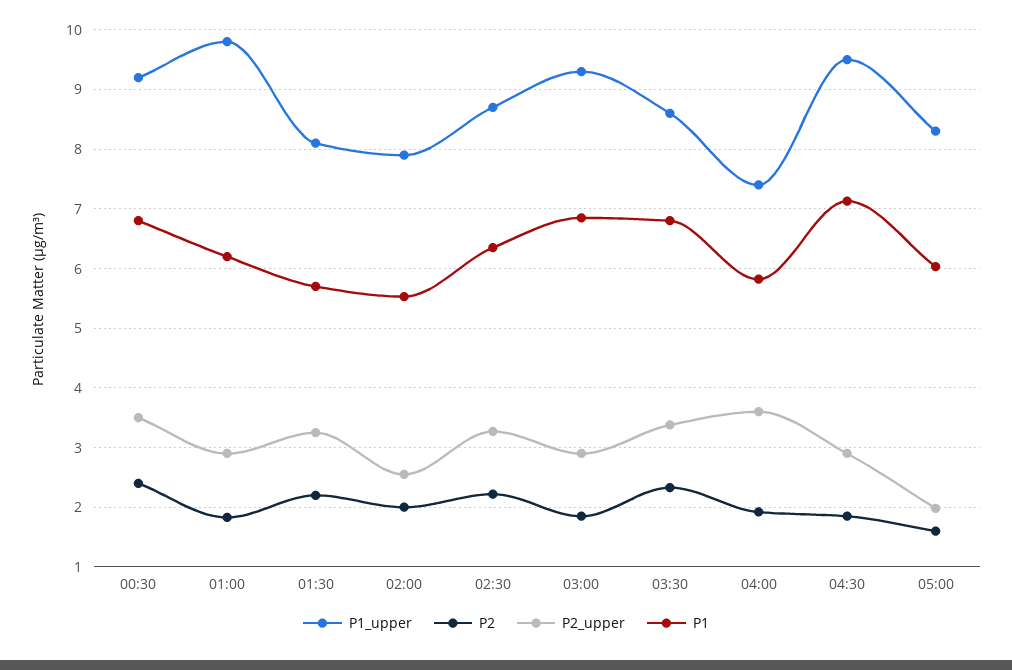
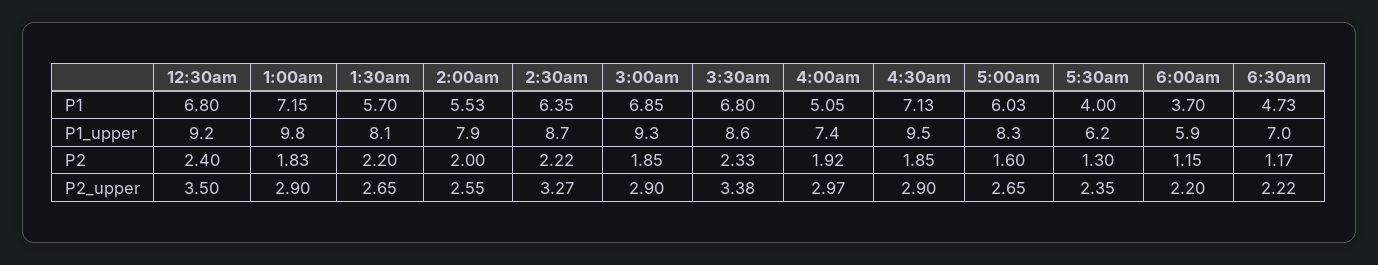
P1, 01:00: 6.2 -> 7.15
P2_upper, 01:30: 3.2 -> 2.65
P2_upper, 04:00: 3.6 -> 2.97
P1, 04:00: 5.8 -> 5.05
P2_upper, 05:00: 2 -> 2.65
P1, 5:30am: none -> 4
P1, 6:00am: none -> 3.7
P1, 6:30am: none -> 4.73
P1_upper, 5:30am: none -> 6.2
P1_upper, 6:00am: none -> 5.9
P1_upper, 6:30am: none -> 7
P2, 5:30am: none -> 1.3
P2, 6:00am: none -> 1.15
P2, 6:30am: none -> 1.17
P2_upper, 5:30am: none -> 2.35
P2_upper, 6:00am: none -> 2.2
P2_upper, 6:30am: none -> 2.22

